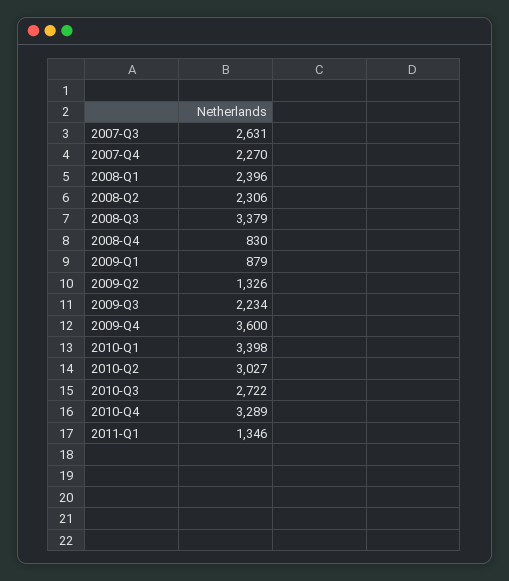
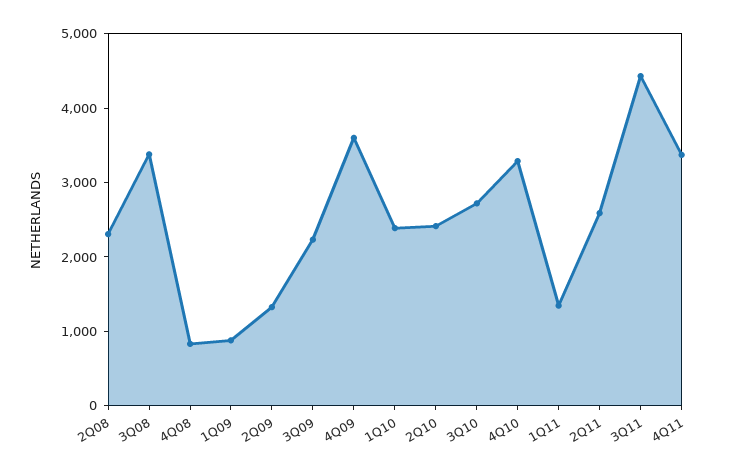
2007-Q3: 2631 -> none
2007-Q4: 2270 -> none
2008-Q1: 2396 -> none
2010-Q1: 3398 -> 2400
2010-Q2: 3027 -> 2400
2Q11: none -> 2600
3Q11: none -> 4400
4Q11: none -> 3400

